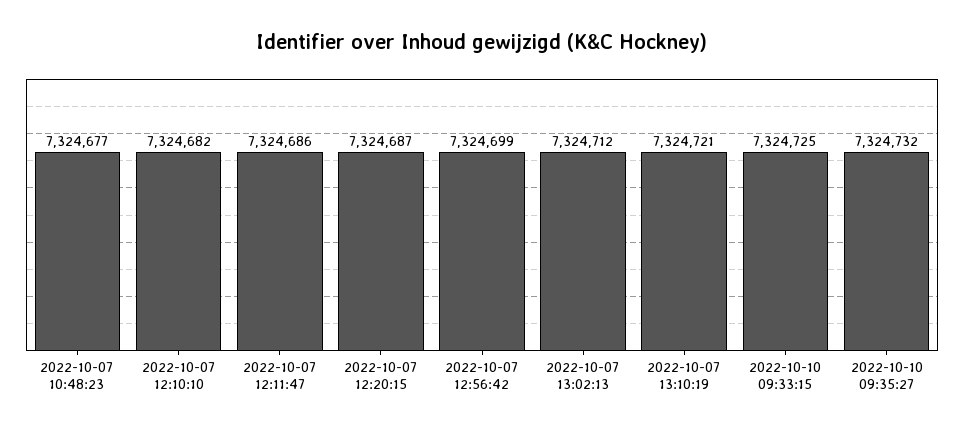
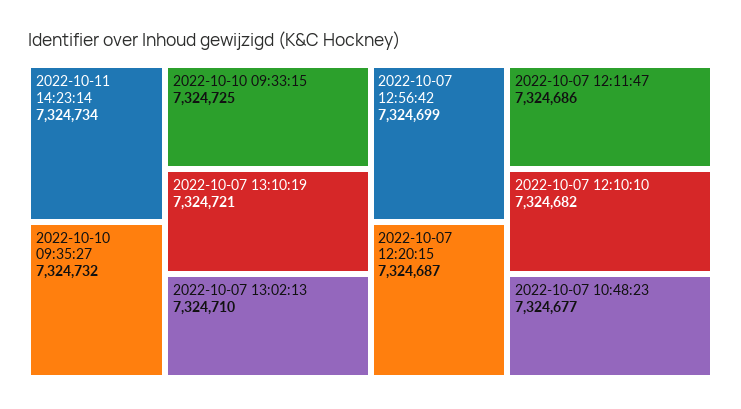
2022-10-07 13:02:13: 7324712 -> 7324710
2022-10-11 14:23:14: none -> 7324734

